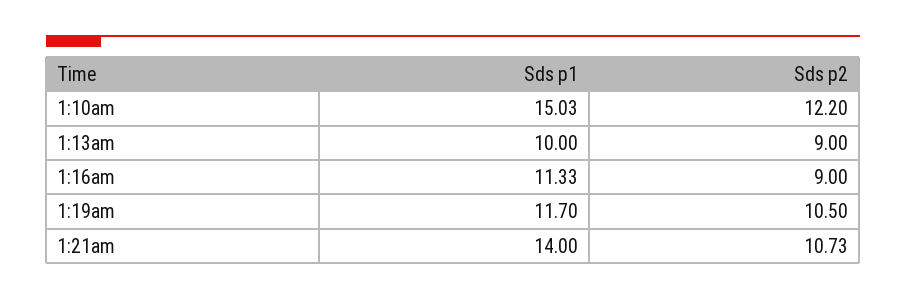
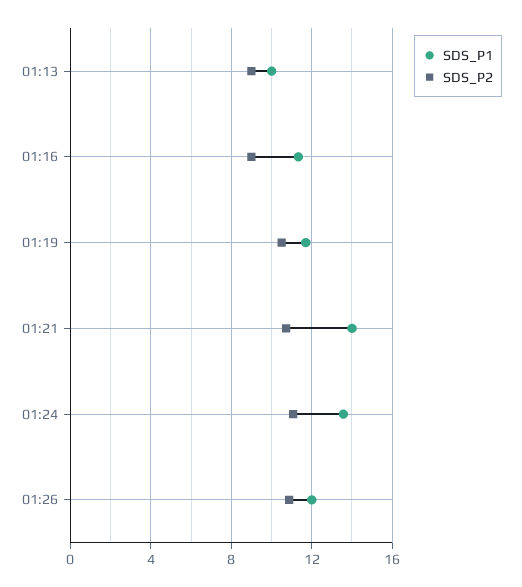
Sds p1, 1:10am: 15.03 -> none
Sds p2, 1:10am: 12.2 -> none
Sds p1, 01:24: none -> 13.5
Sds p2, 01:24: none -> 11
Sds p1, 01:26: none -> 12
Sds p2, 01:26: none -> 11

